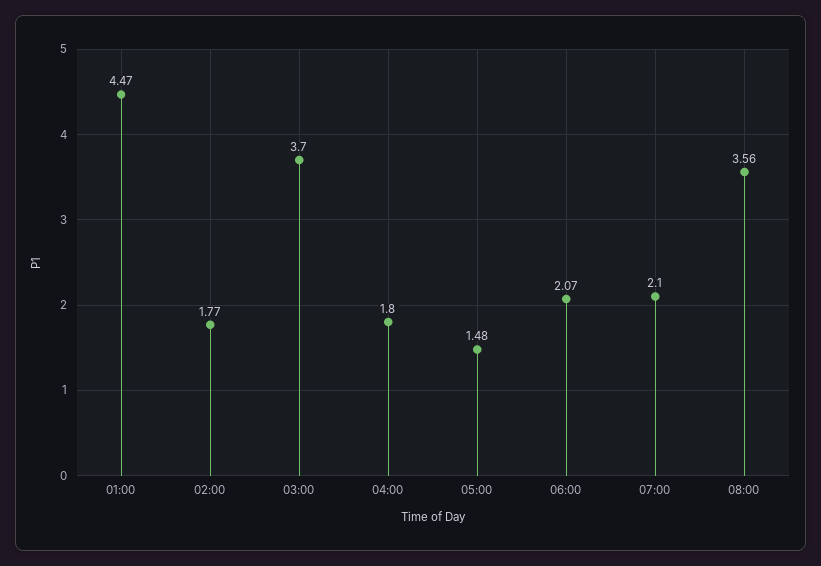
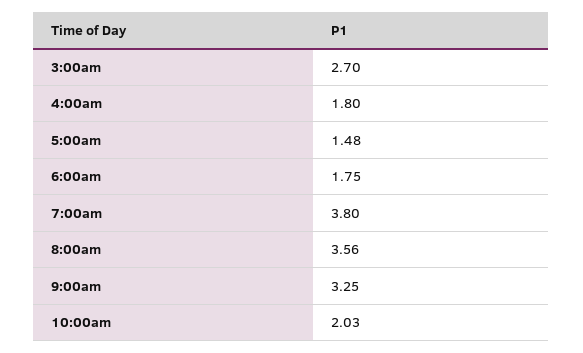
01:00: 4.47 -> none
02:00: 1.77 -> none
03:00: 3.7 -> 2.7
06:00: 2.07 -> 1.75
07:00: 2.1 -> 3.8
9:00am: none -> 3.25
10:00am: none -> 2.03

